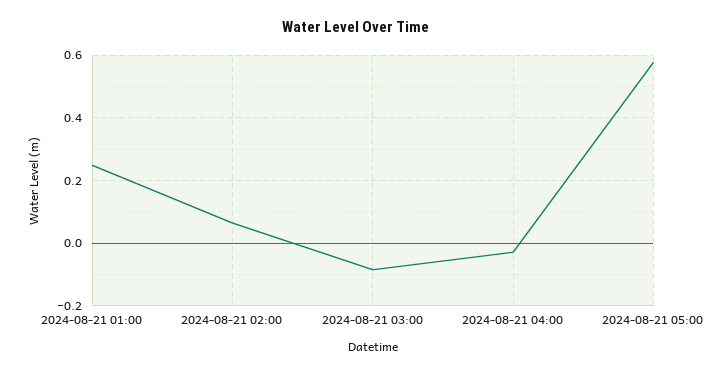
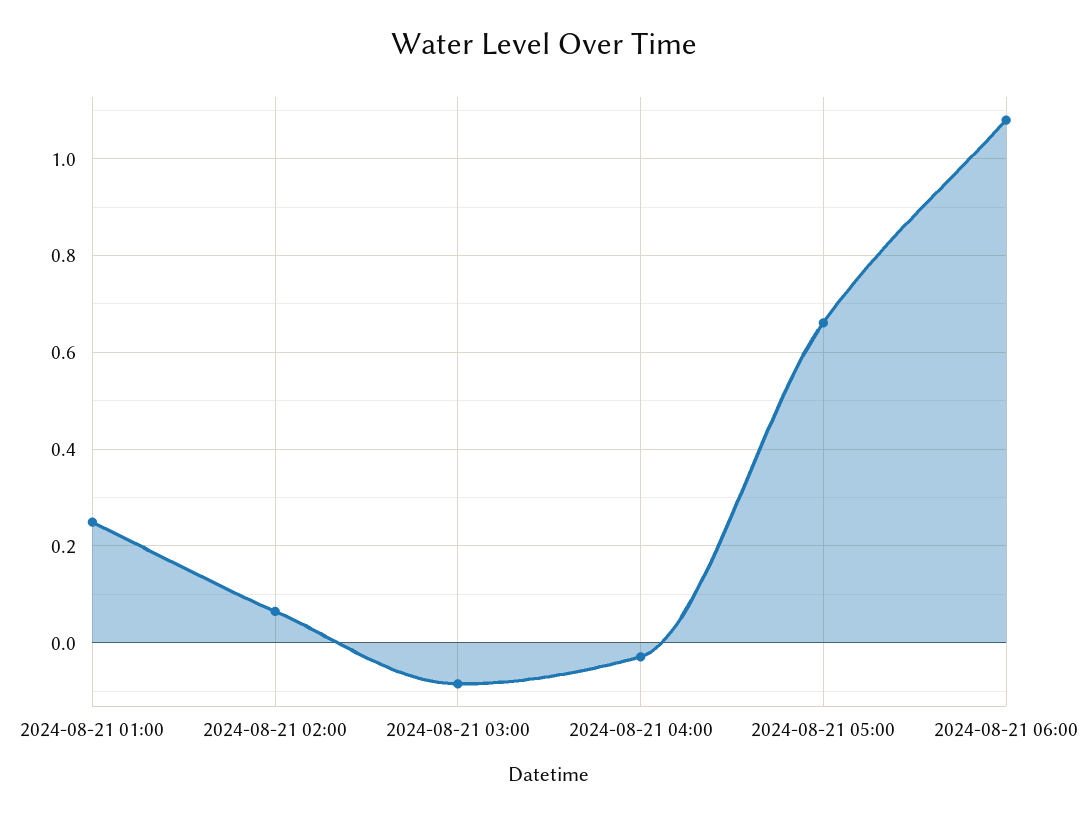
2024-08-21 05:00: 0.58 -> 0.66
2024-08-21 06:00: none -> 1.08

